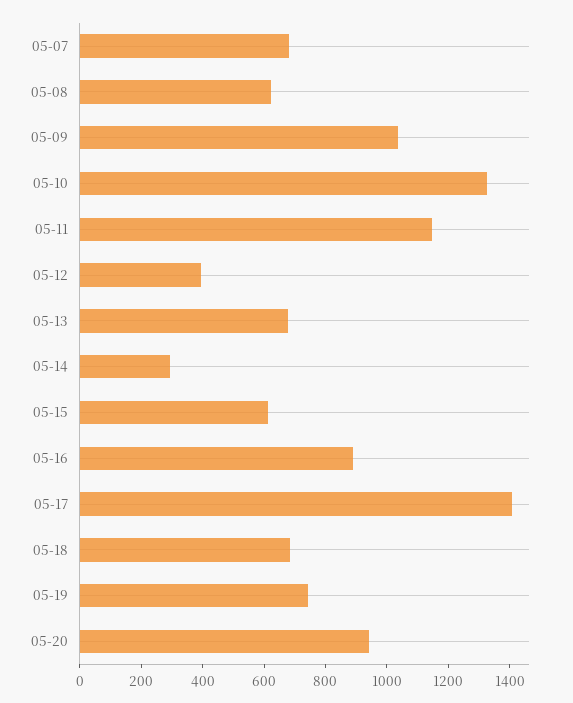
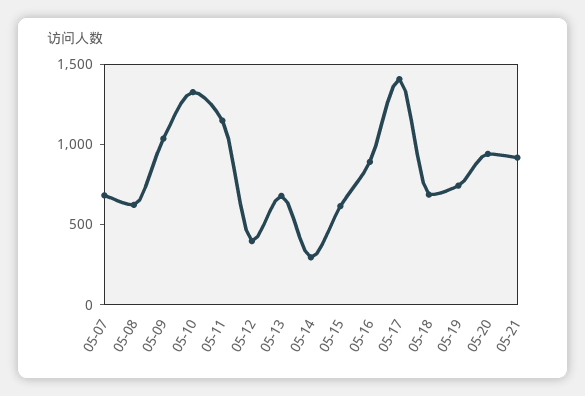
05-21: none -> 900

